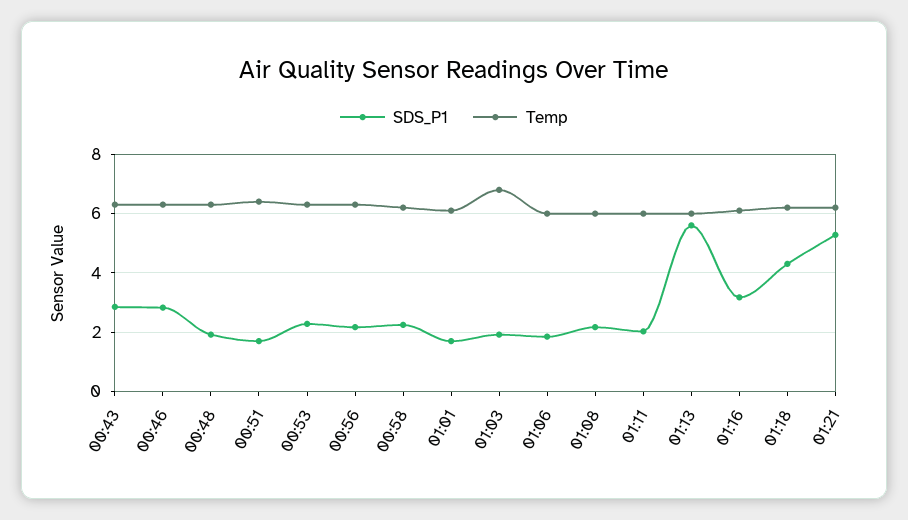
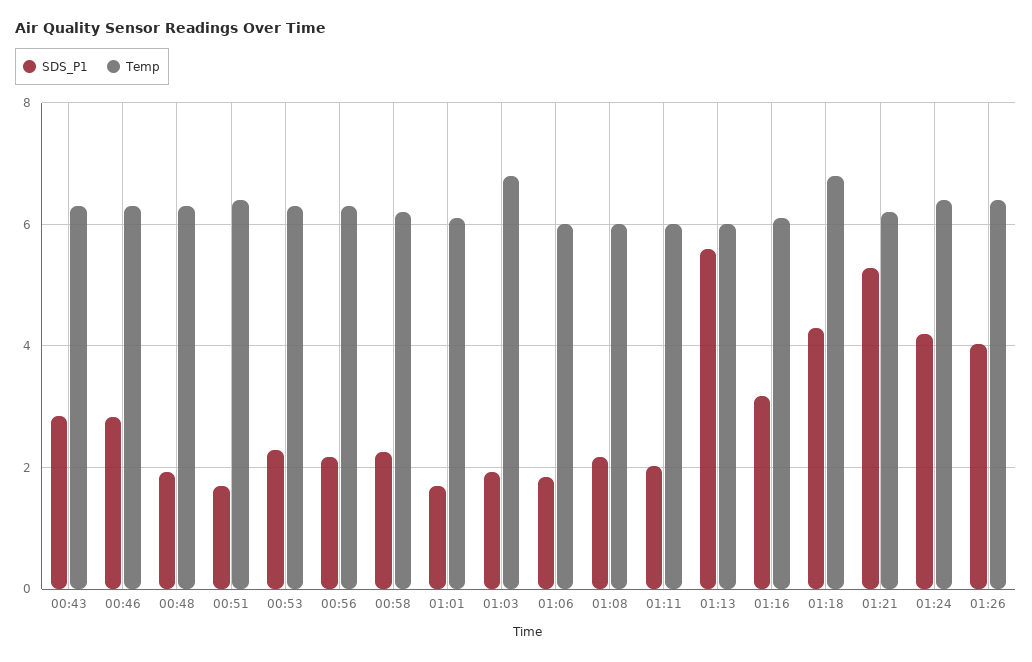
Temp, 01:18: 6.25 -> 6.8
SDS_P1, 01:24: none -> 4.2
Temp, 01:24: none -> 6.4
SDS_P1, 01:26: none -> 4
Temp, 01:26: none -> 6.4

